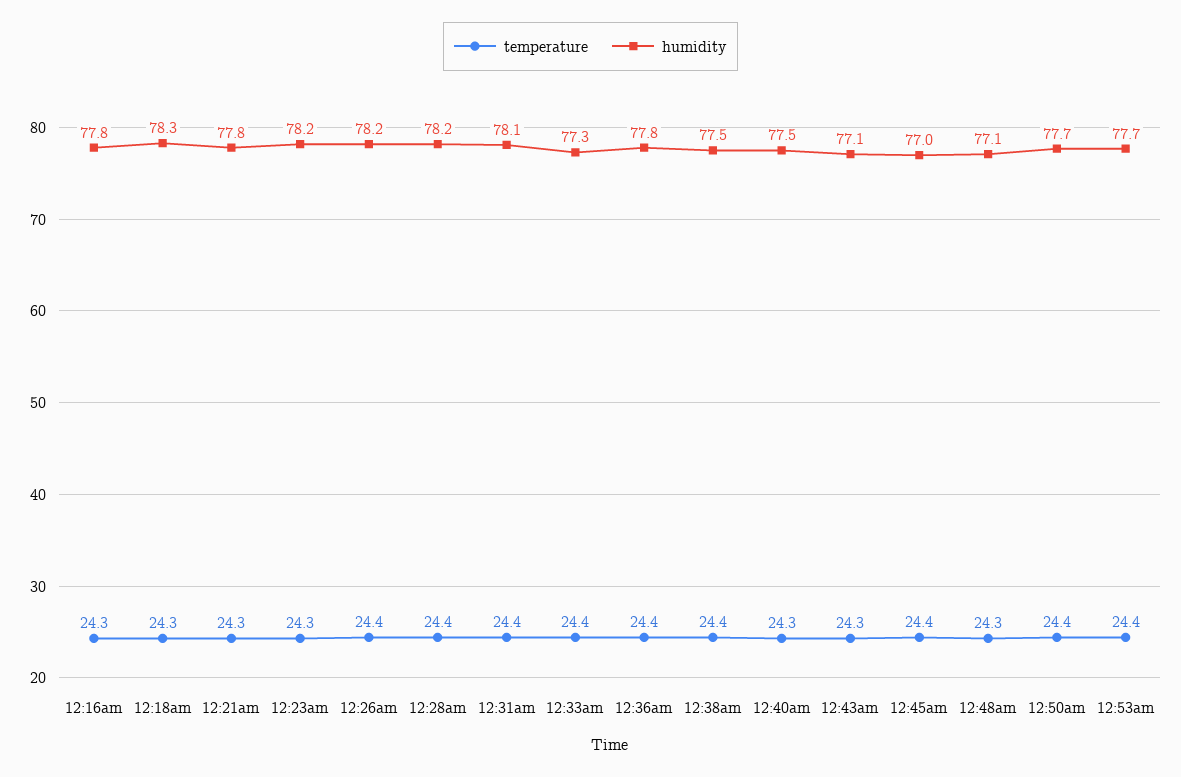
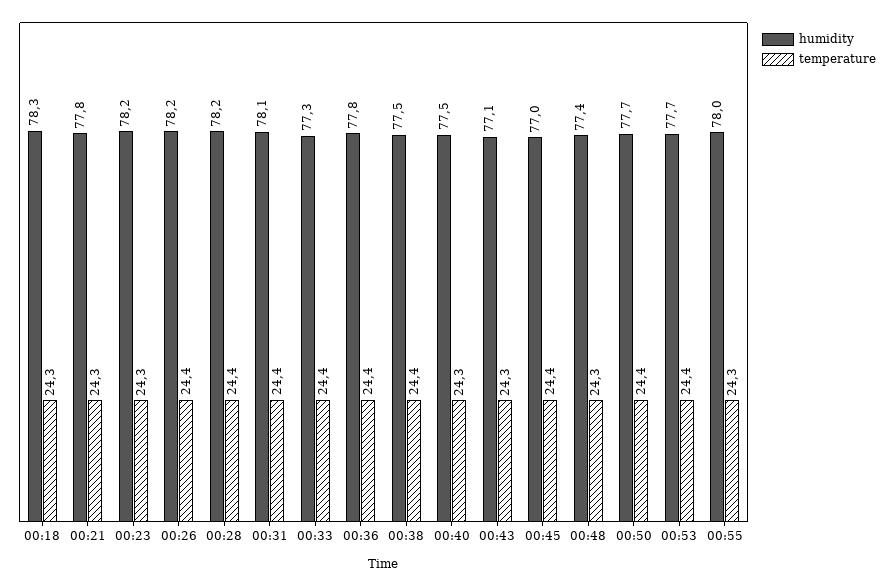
temperature, 12:16am: 24.3 -> none
humidity, 12:16am: 77.8 -> none
humidity, 12:48am: 77.1 -> 77.4
humidity, 00:55: none -> 78
temperature, 00:55: none -> 24.3

